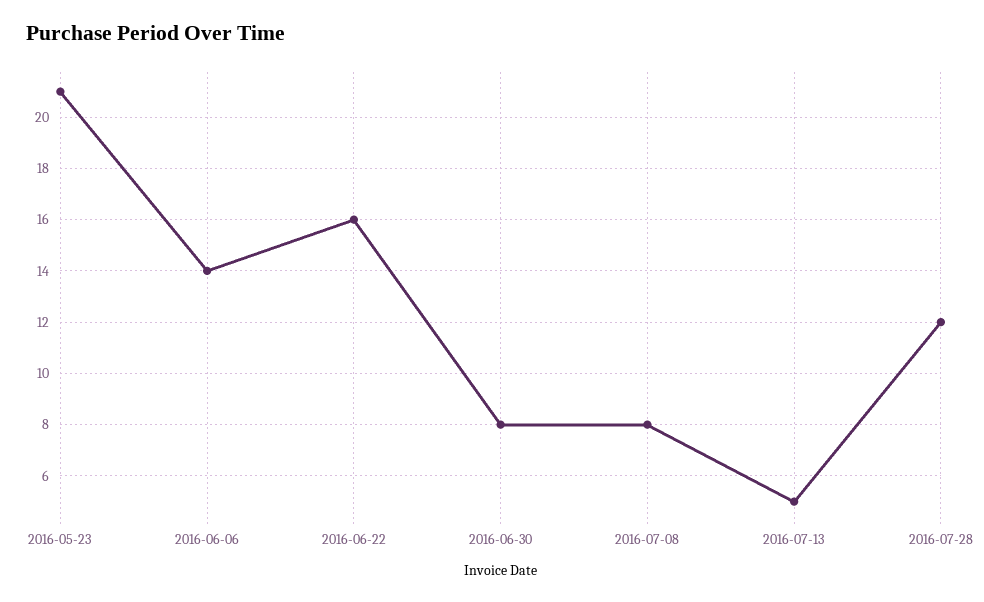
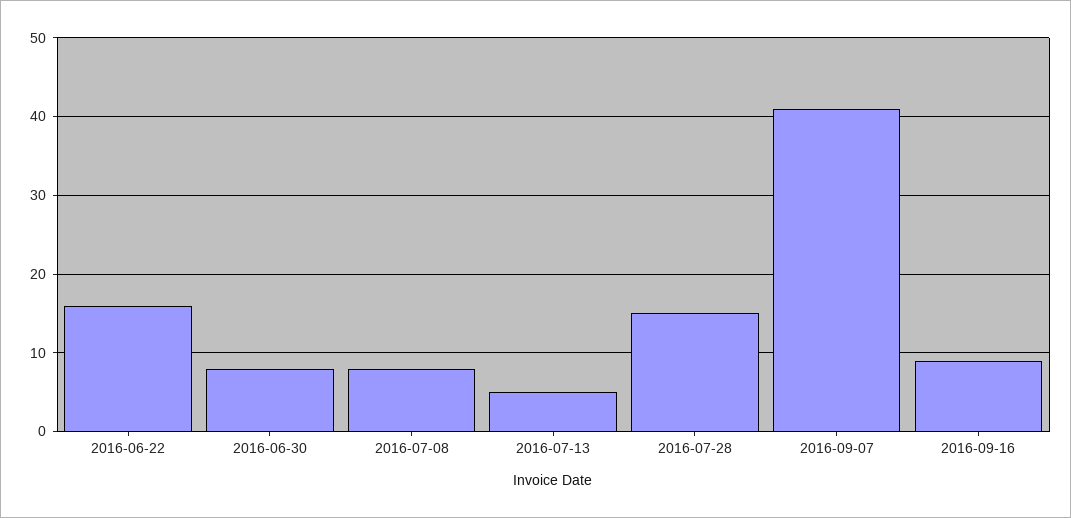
2016-05-23: 21 -> none
2016-06-06: 14 -> none
2016-07-28: 12 -> 15
2016-09-07: none -> 41
2016-09-16: none -> 9

